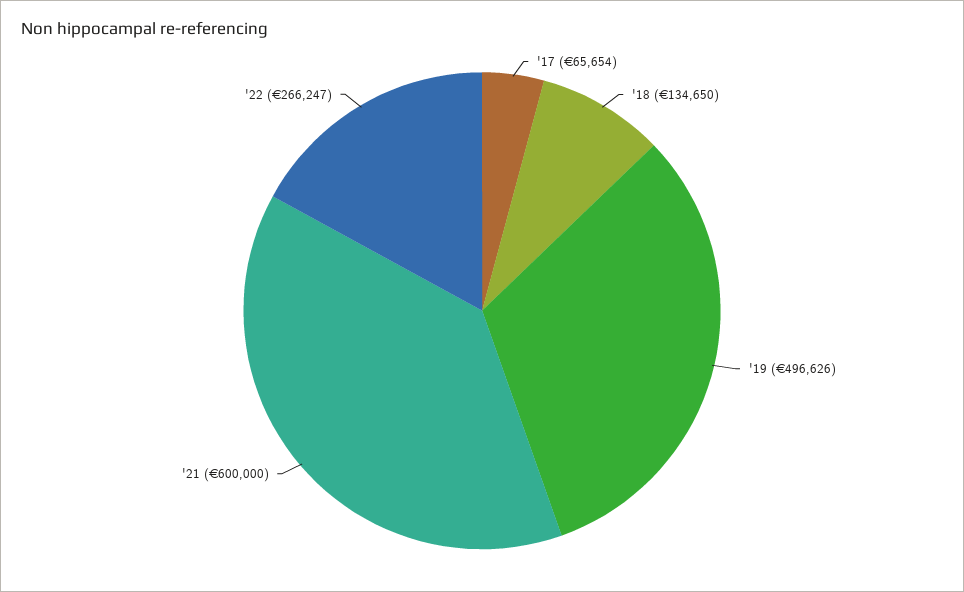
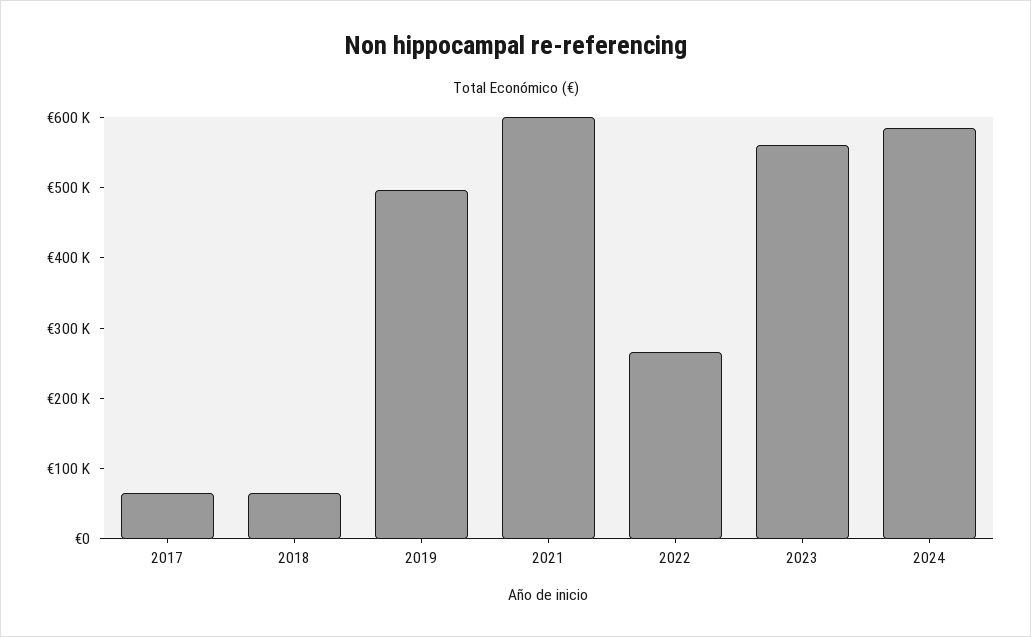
'18: 134650 -> 60000
2023: none -> 560000
2024: none -> 580000

